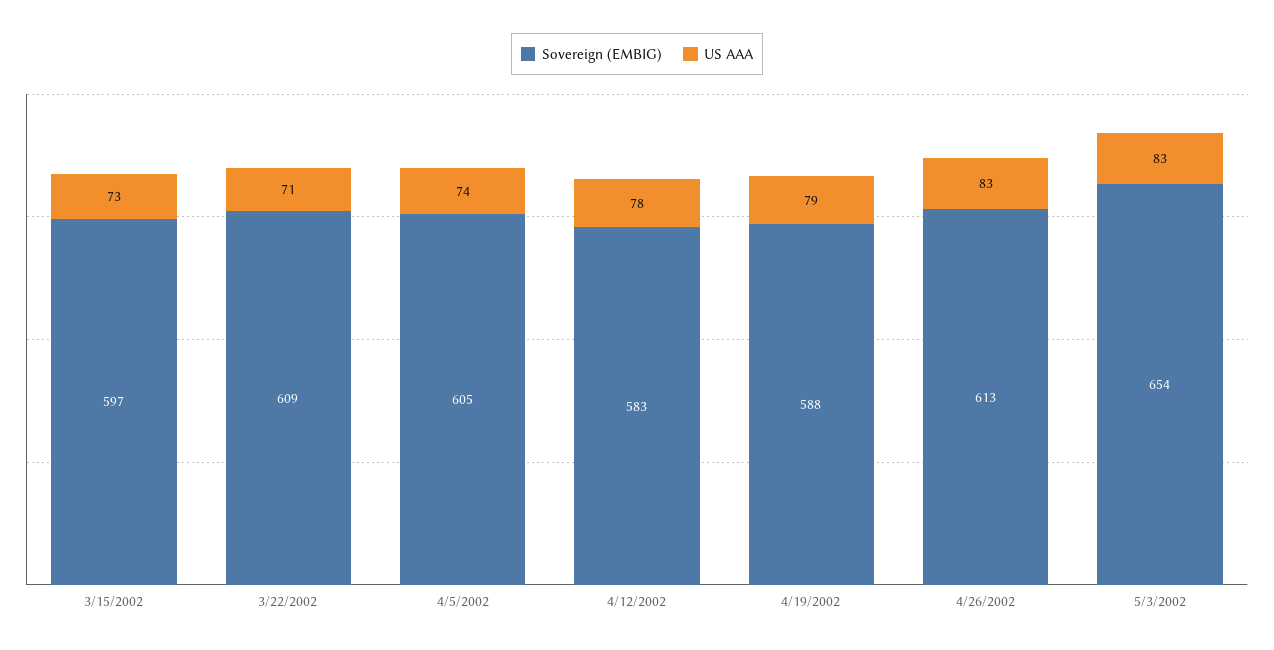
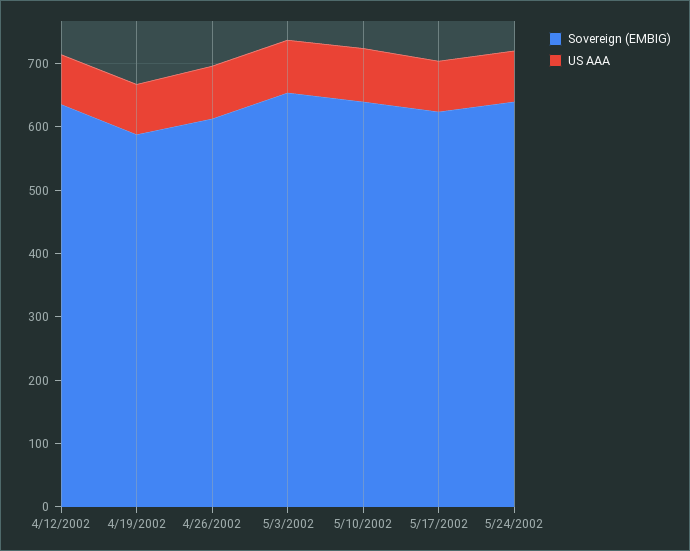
Sovereign (EMBIG), 3/15/2002: 597 -> none
US AAA, 3/15/2002: 73 -> none
Sovereign (EMBIG), 3/22/2002: 609 -> none
US AAA, 3/22/2002: 71 -> none
Sovereign (EMBIG), 4/5/2002: 605 -> none
US AAA, 4/5/2002: 74 -> none
Sovereign (EMBIG), 4/12/2002: 583 -> 640
Sovereign (EMBIG), 5/10/2002: none -> 640
US AAA, 5/10/2002: none -> 80
Sovereign (EMBIG), 5/17/2002: none -> 620
US AAA, 5/17/2002: none -> 80
Sovereign (EMBIG), 5/24/2002: none -> 640
US AAA, 5/24/2002: none -> 80

